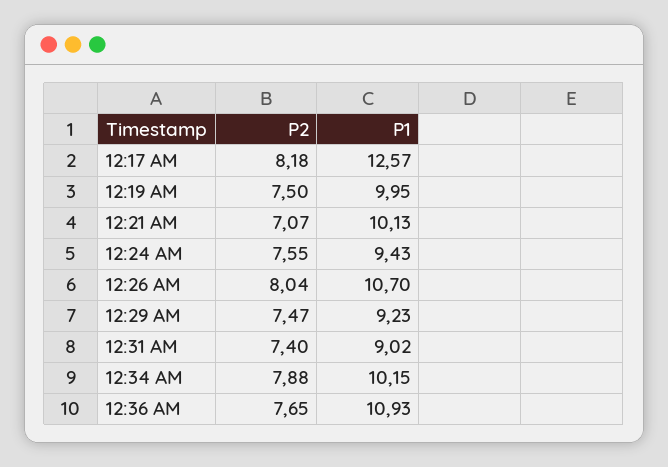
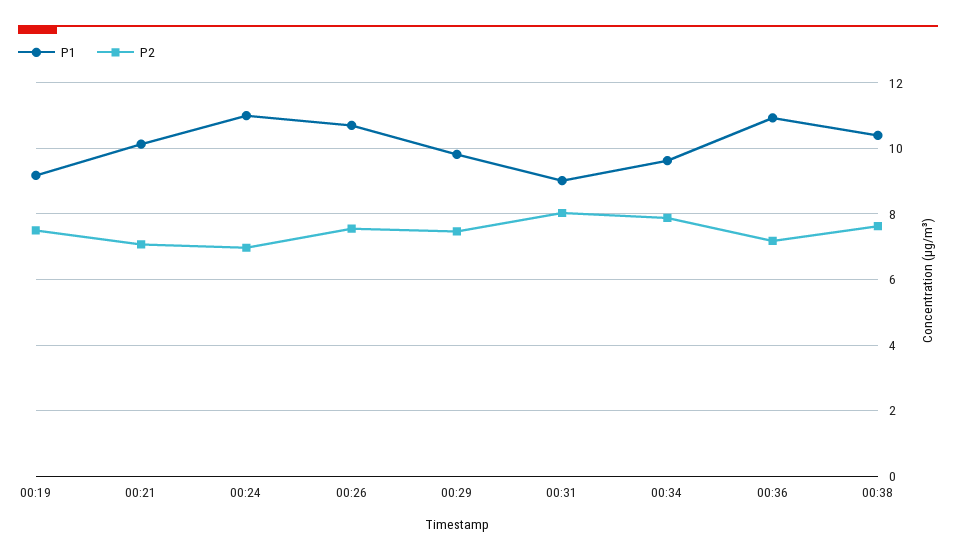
P2, 12:17 AM: 8.18 -> none
P1, 12:17 AM: 12.57 -> none
P1, 12:19 AM: 9.95 -> 9.2
P2, 12:24 AM: 7.55 -> 7
P1, 12:24 AM: 9.43 -> 11
P2, 12:26 AM: 8.04 -> 7.6
P1, 12:29 AM: 9.23 -> 9.8
P2, 12:31 AM: 7.4 -> 8
P1, 12:34 AM: 10.15 -> 9.6
P2, 12:36 AM: 7.65 -> 7.2
P1, 00:38: none -> 10.4
P2, 00:38: none -> 7.6

